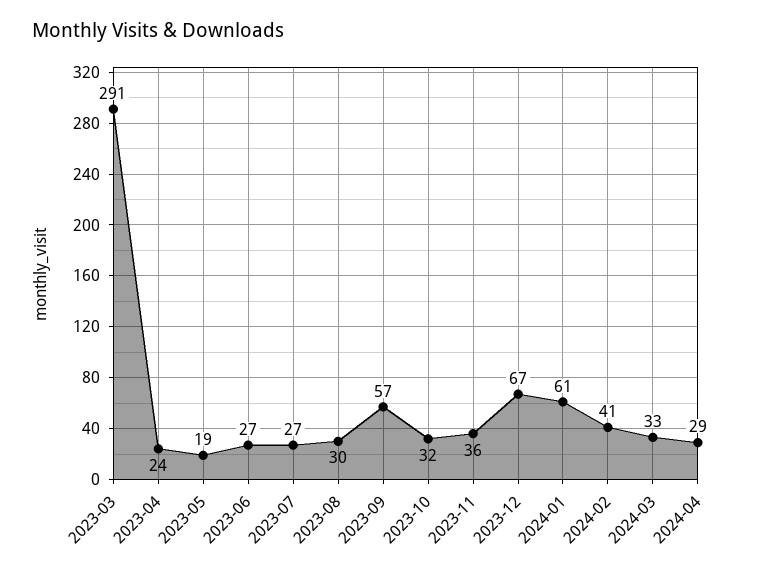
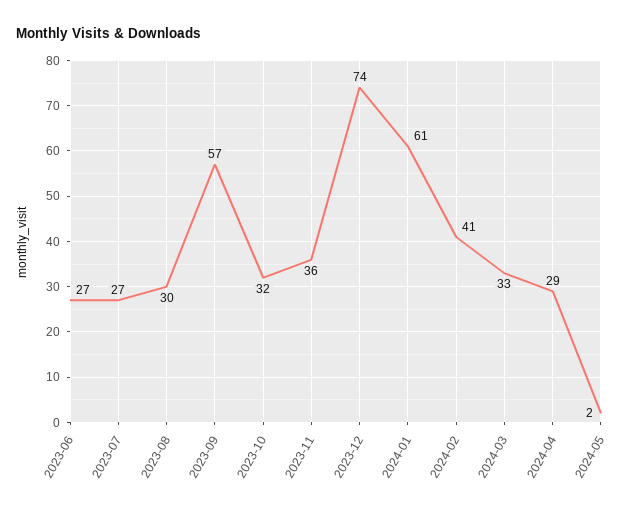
2023-03: 291 -> none
2023-04: 24 -> none
2023-05: 19 -> none
2023-12: 67 -> 74
2024-05: none -> 2

